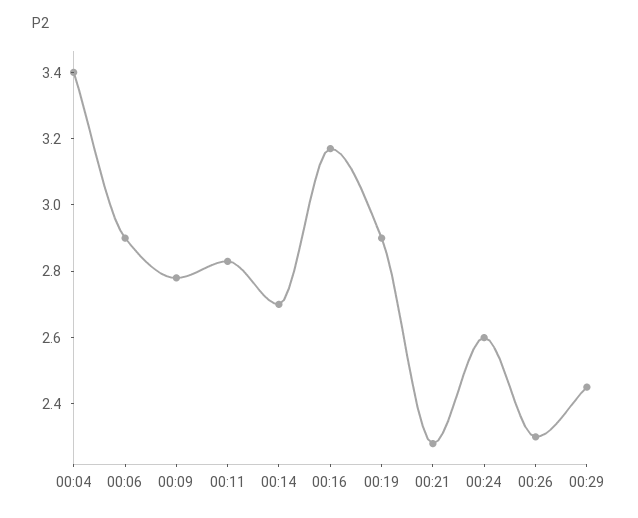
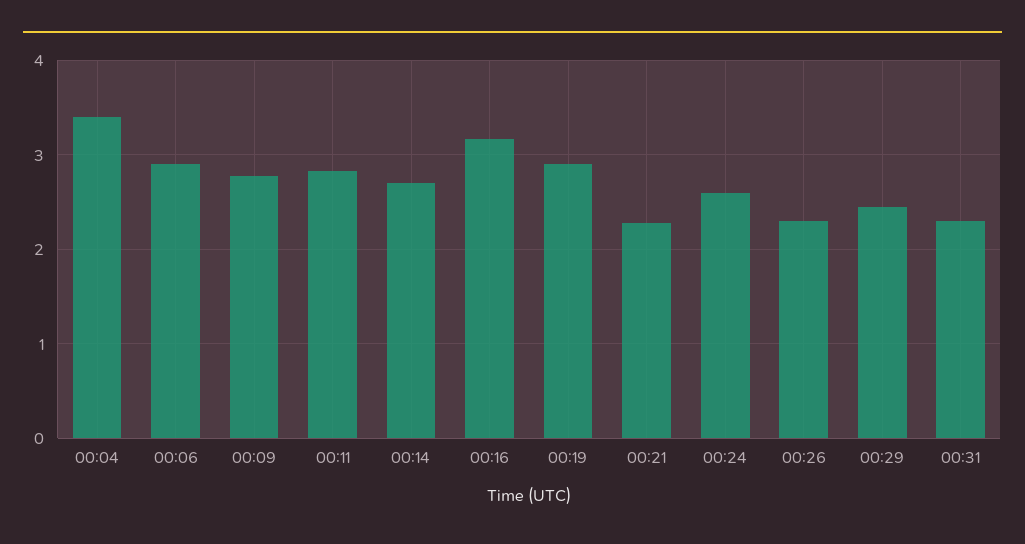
00:31: none -> 2.3

